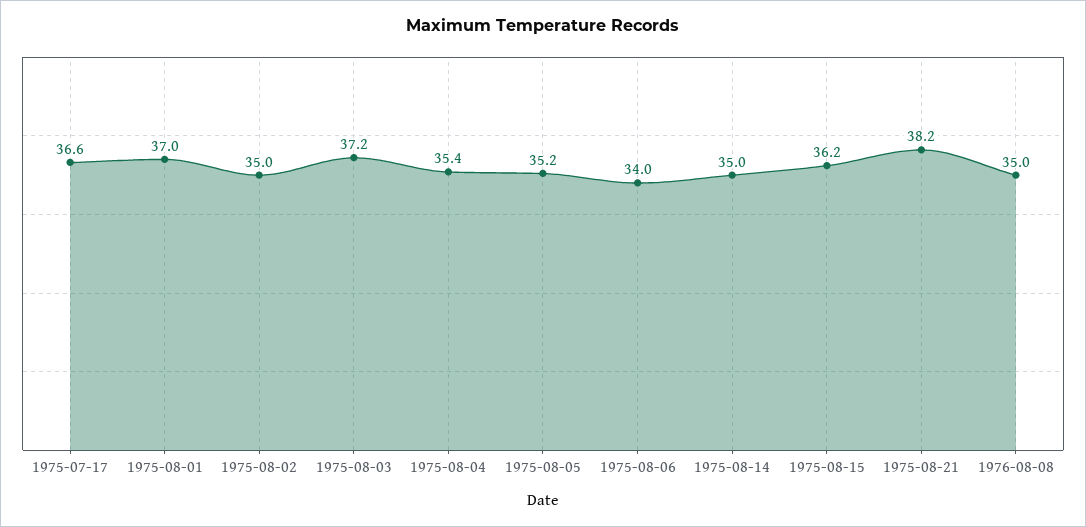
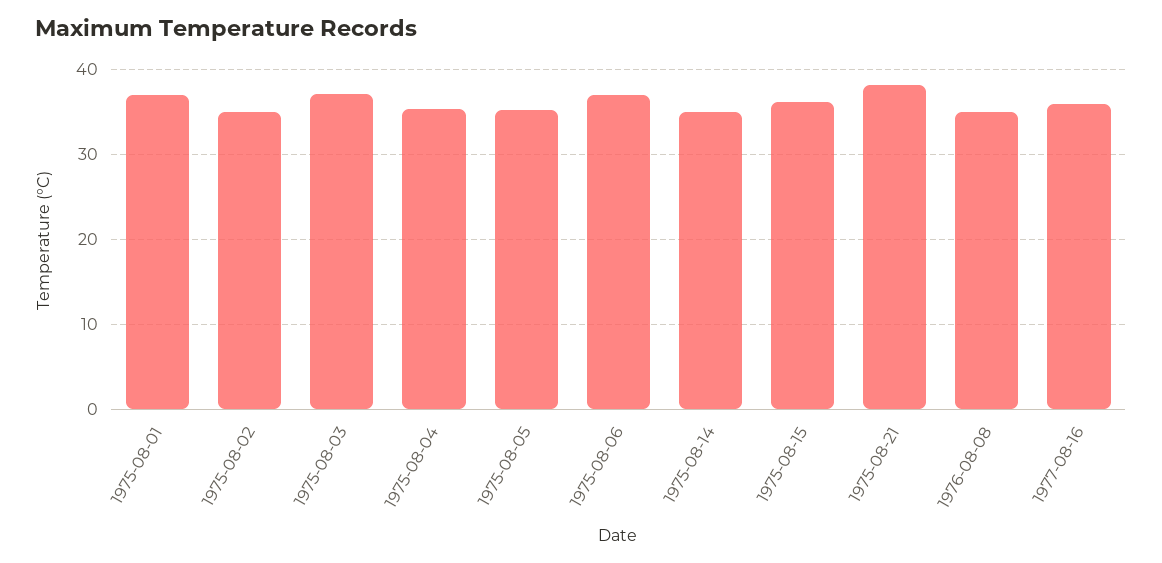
1975-07-17: 36.6 -> none
1975-08-06: 34 -> 37
1977-08-16: none -> 36

